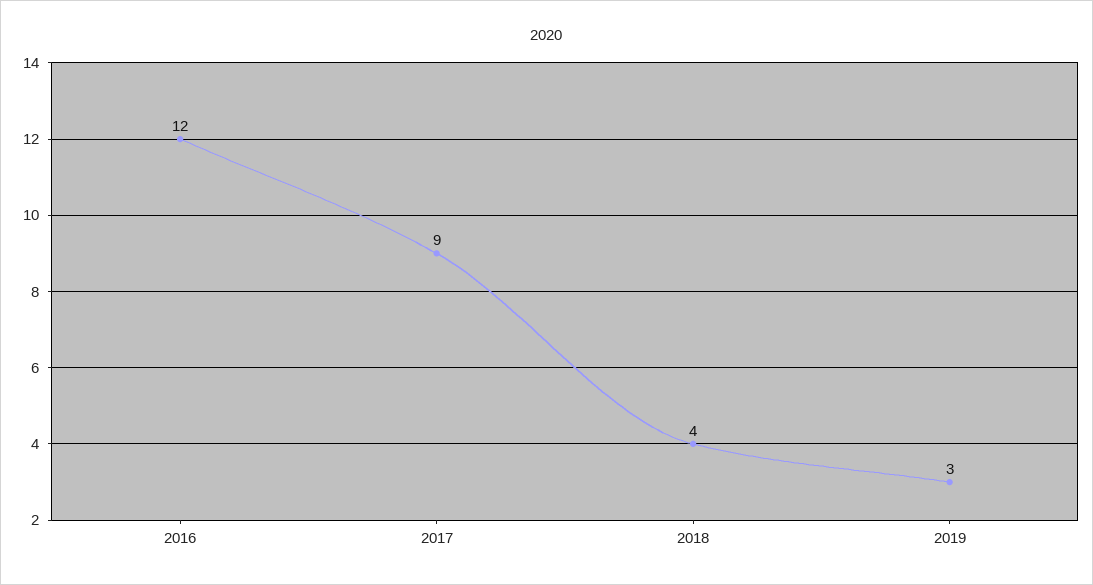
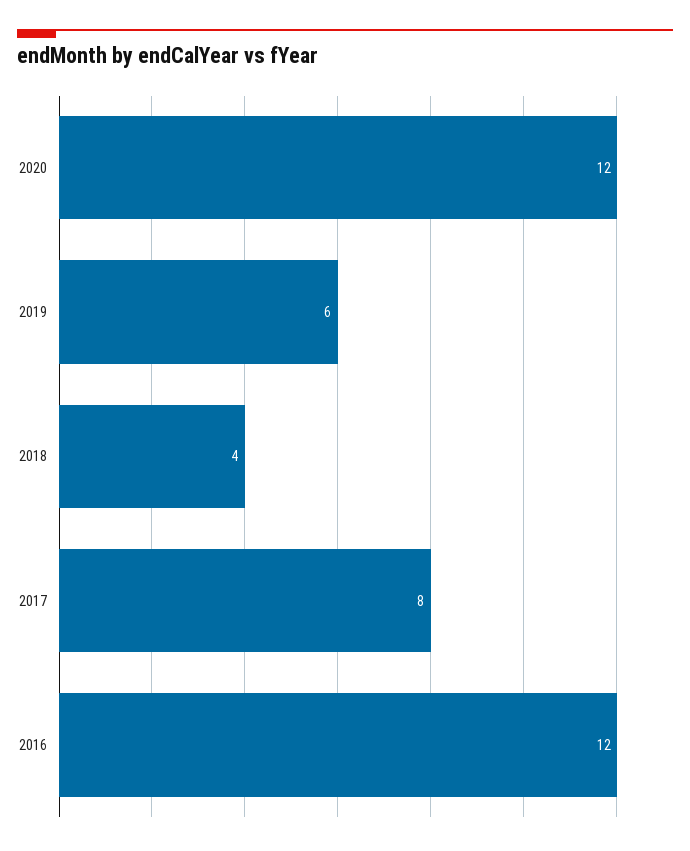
2017: 9 -> 8
2019: 3 -> 6
2020: none -> 12

